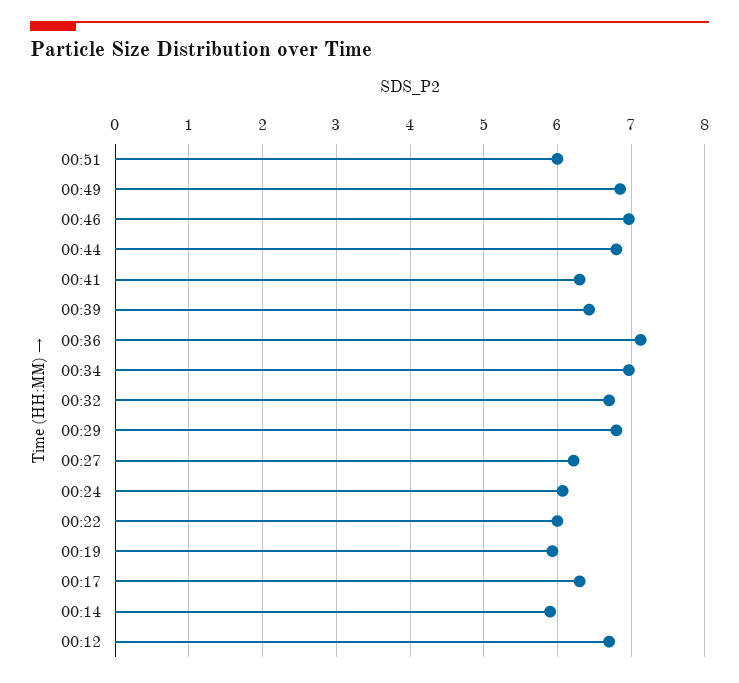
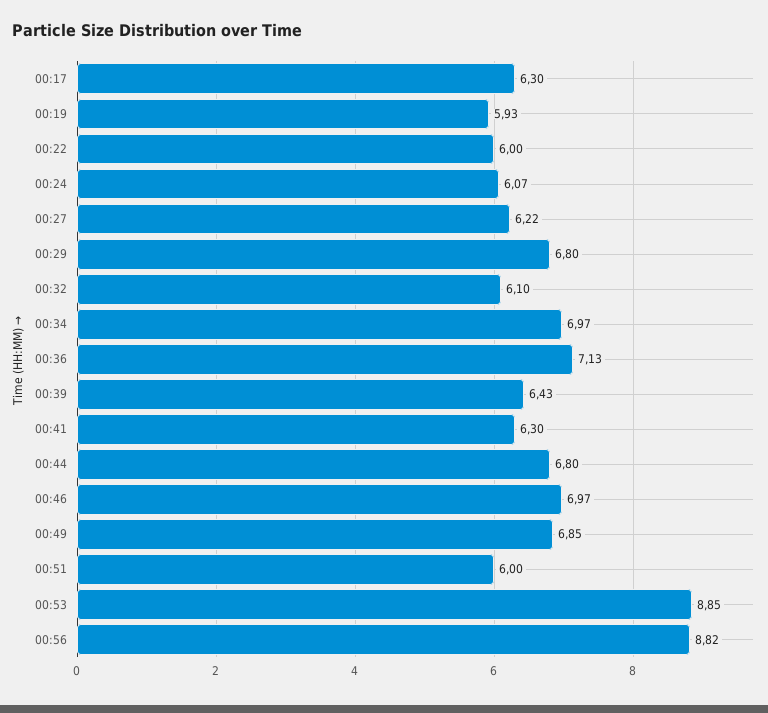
00:32: 6.7 -> 6.1
00:14: 5.9 -> none
00:12: 6.7 -> none
00:53: none -> 8.85
00:56: none -> 8.82

